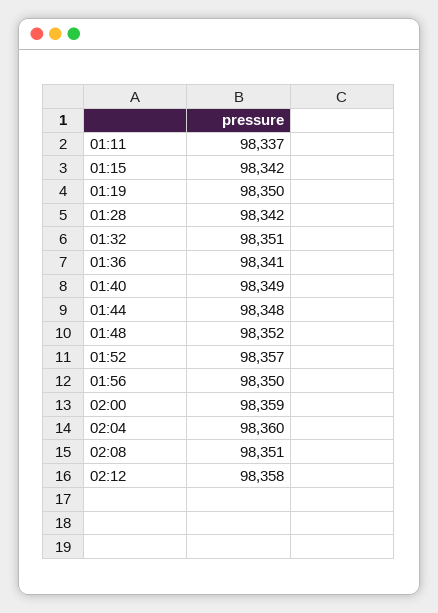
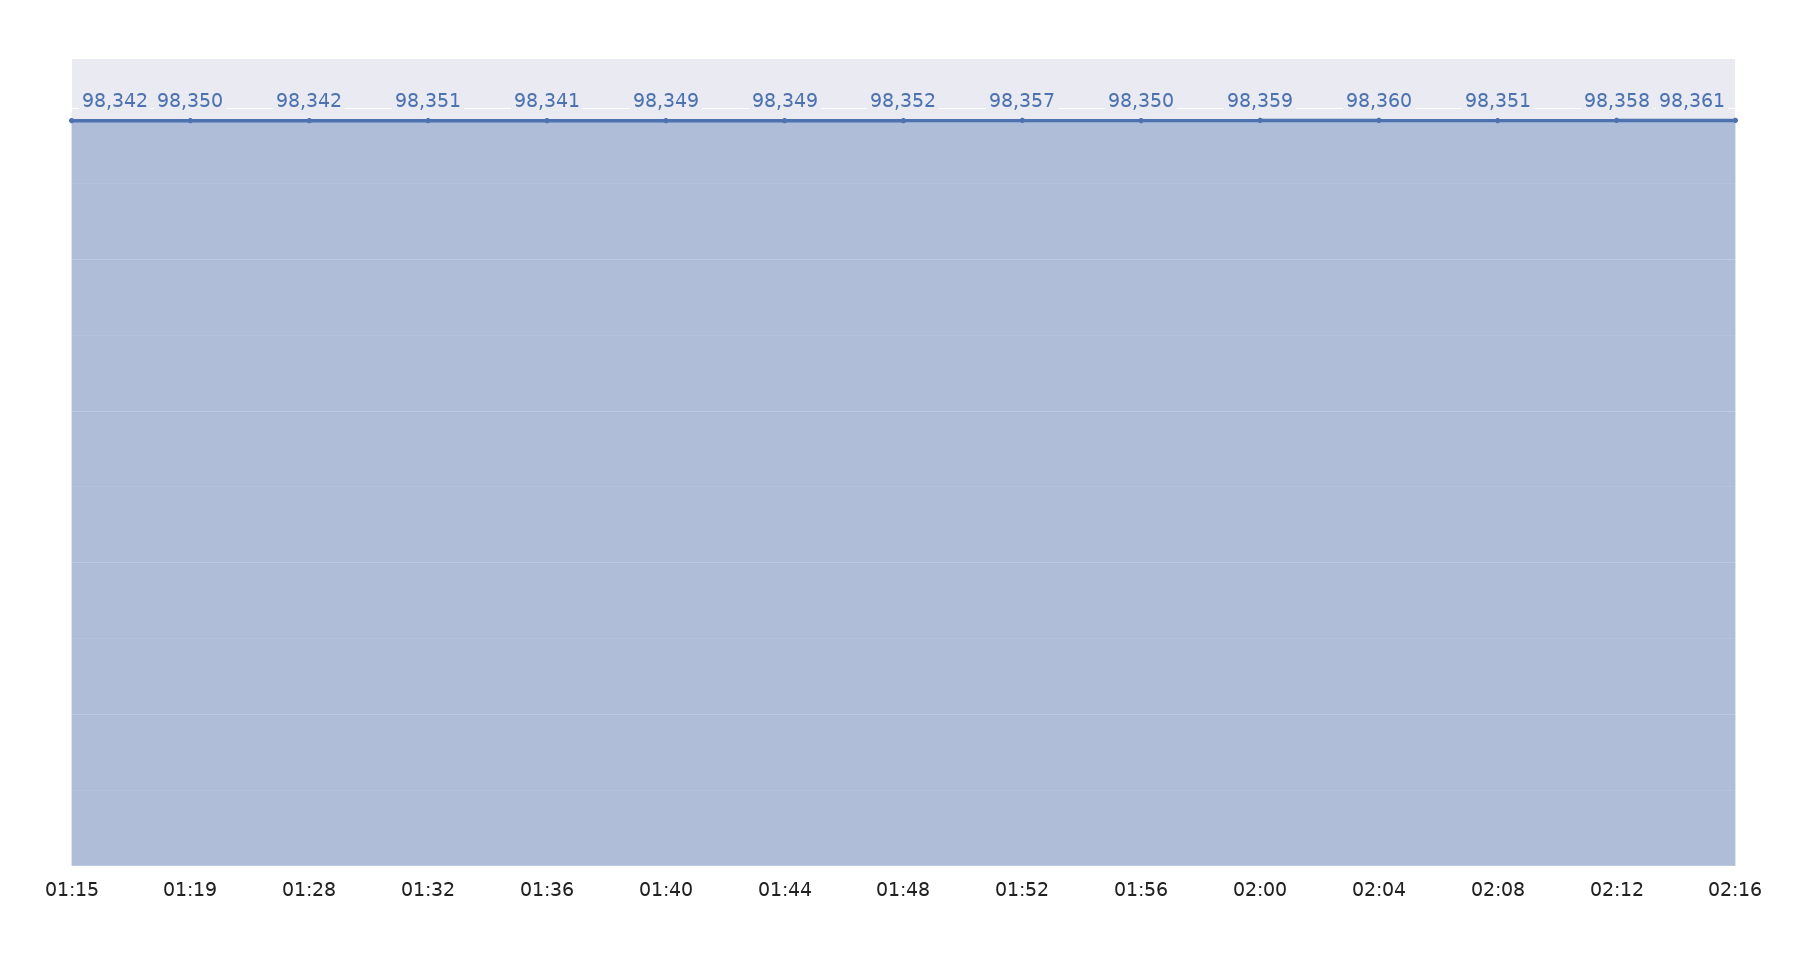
01:11: 98337 -> none
01:44: 98348 -> 98349
02:16: none -> 98361

